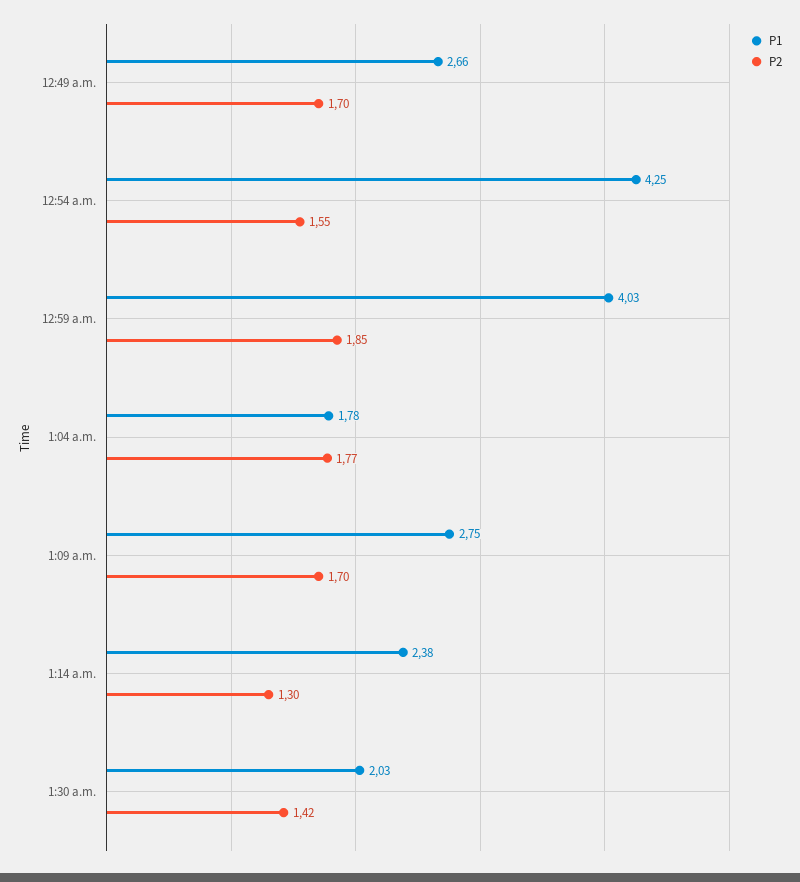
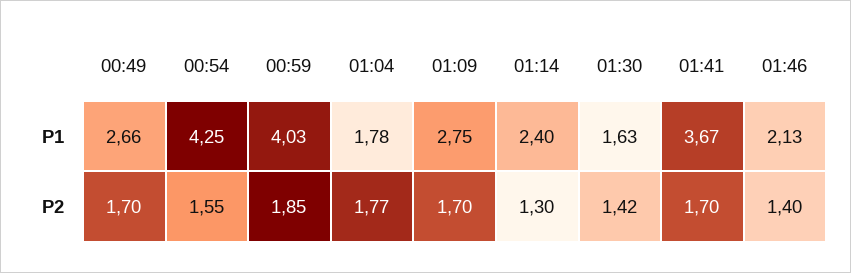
P1, 1:14 a.m.: 2.38 -> 2.4
P1, 1:30 a.m.: 2.03 -> 1.63
P1, 01:41: none -> 3.67
P1, 01:46: none -> 2.13
P2, 01:41: none -> 1.7
P2, 01:46: none -> 1.4

